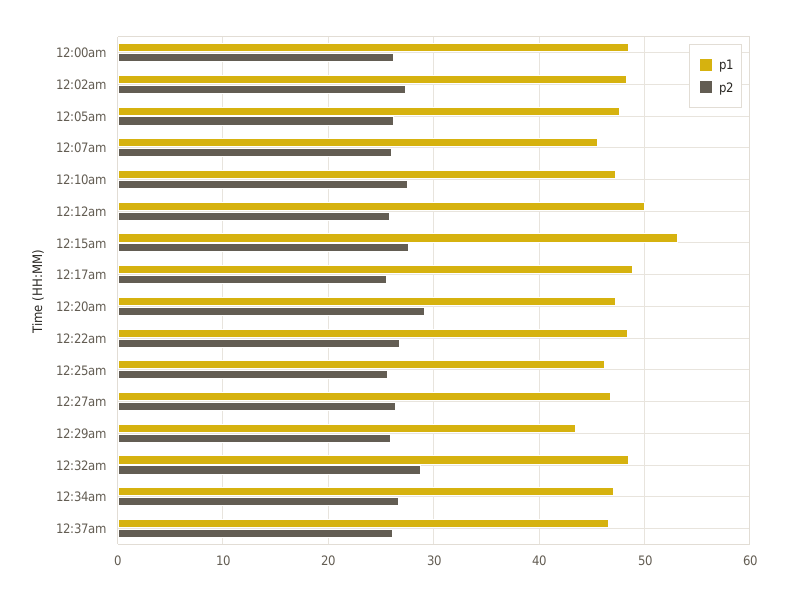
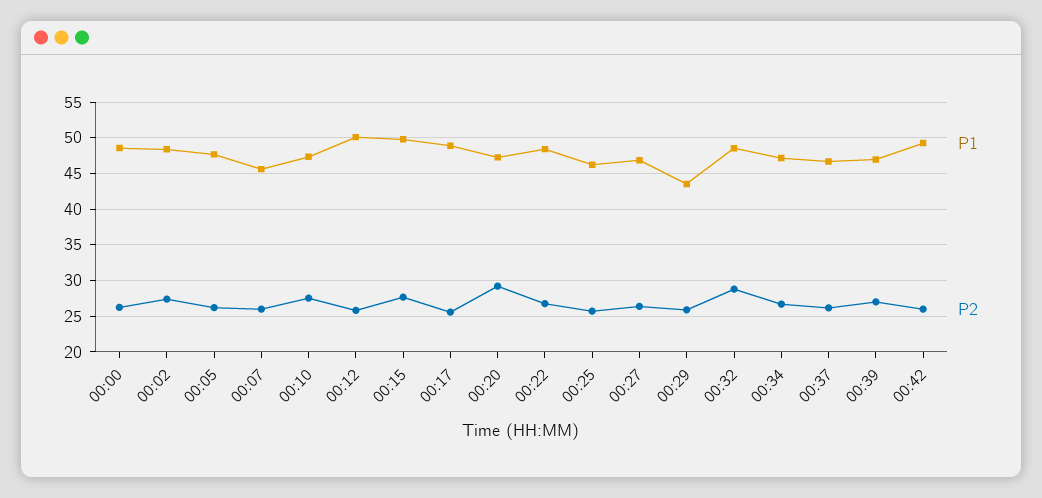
p1, 12:15am: 53 -> 50
p1, 00:39: none -> 47
p2, 00:39: none -> 27
p1, 00:42: none -> 49
p2, 00:42: none -> 26

